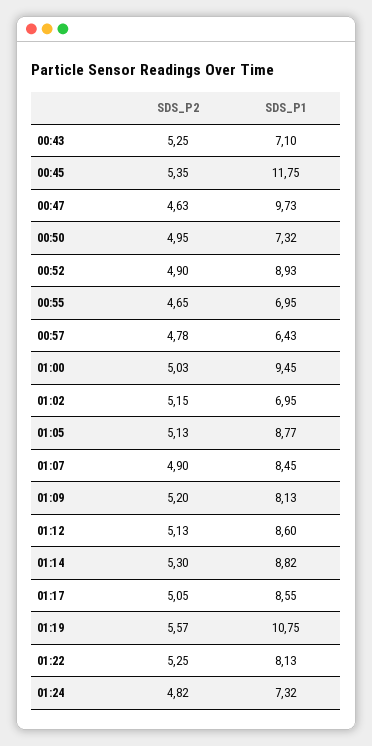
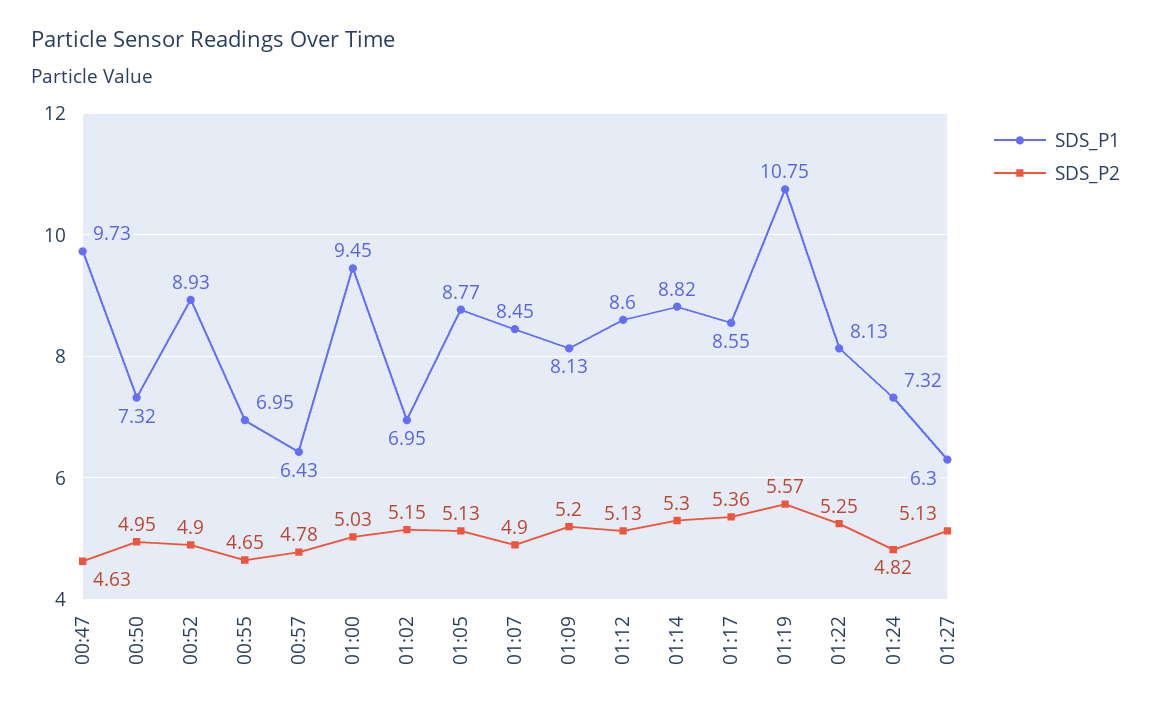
SDS_P2, 00:43: 5.25 -> none
SDS_P1, 00:43: 7.1 -> none
SDS_P2, 00:45: 5.35 -> none
SDS_P1, 00:45: 11.75 -> none
SDS_P2, 01:17: 5.05 -> 5.36
SDS_P1, 01:27: none -> 6.3
SDS_P2, 01:27: none -> 5.13

